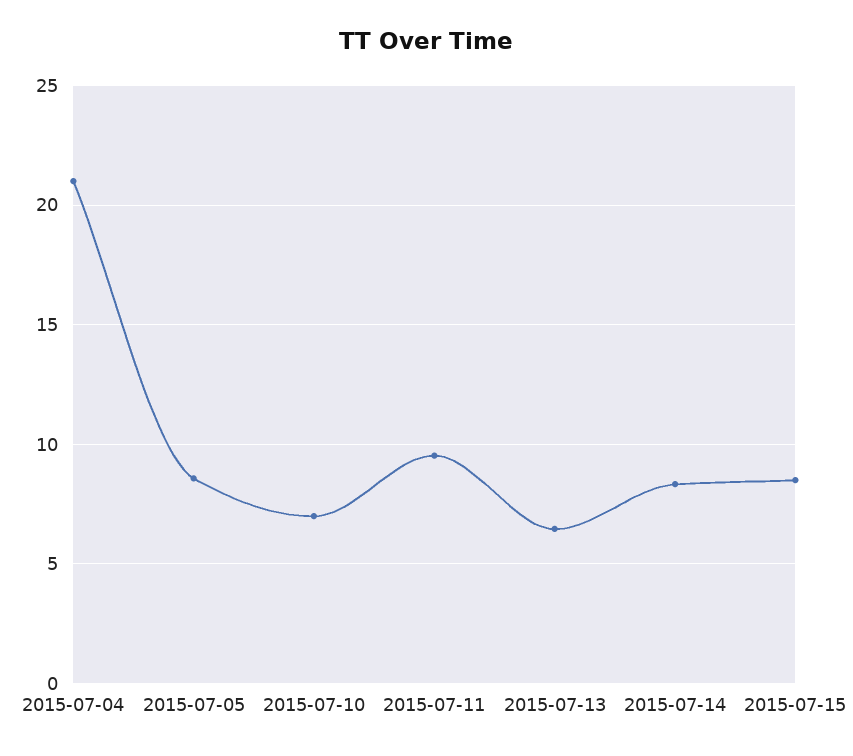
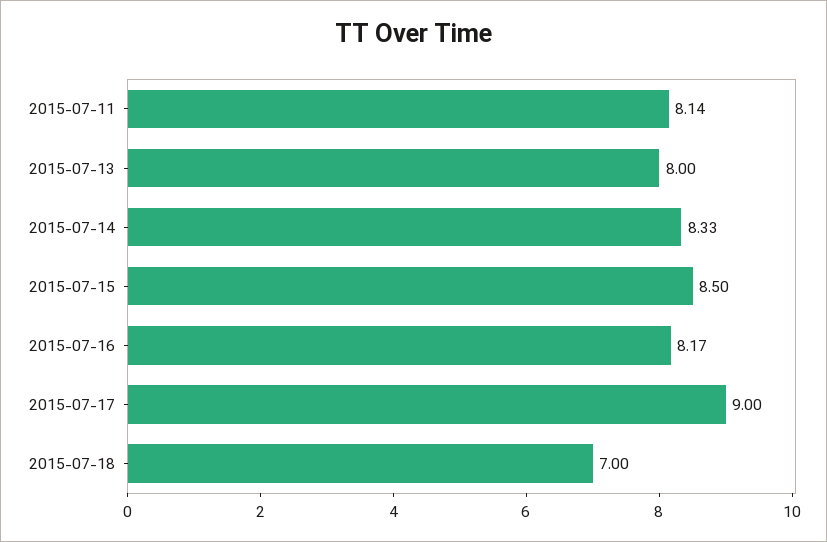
2015-07-04: 21 -> none
2015-07-05: 8.5 -> none
2015-07-10: 7 -> none
2015-07-11: 9.5 -> 8.14
2015-07-13: 6.5 -> 8
2015-07-16: none -> 8.17
2015-07-17: none -> 9
2015-07-18: none -> 7

